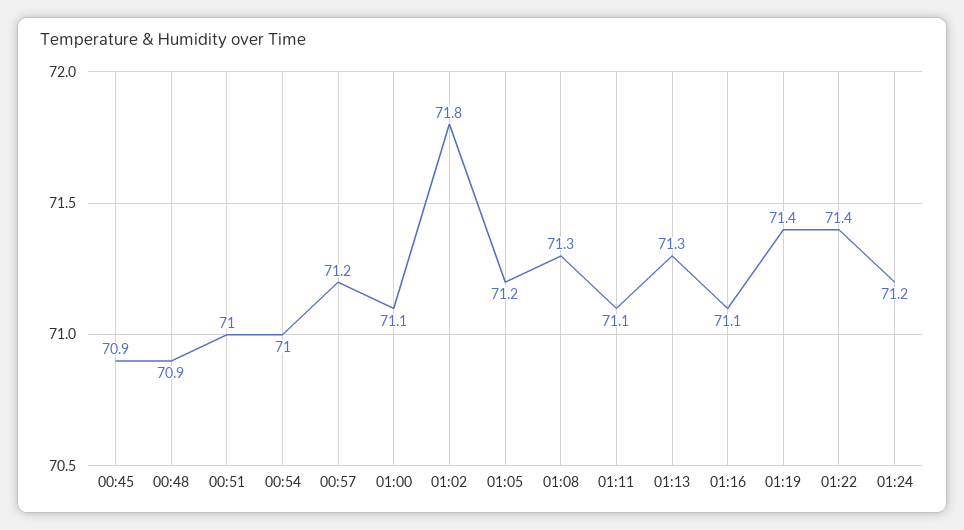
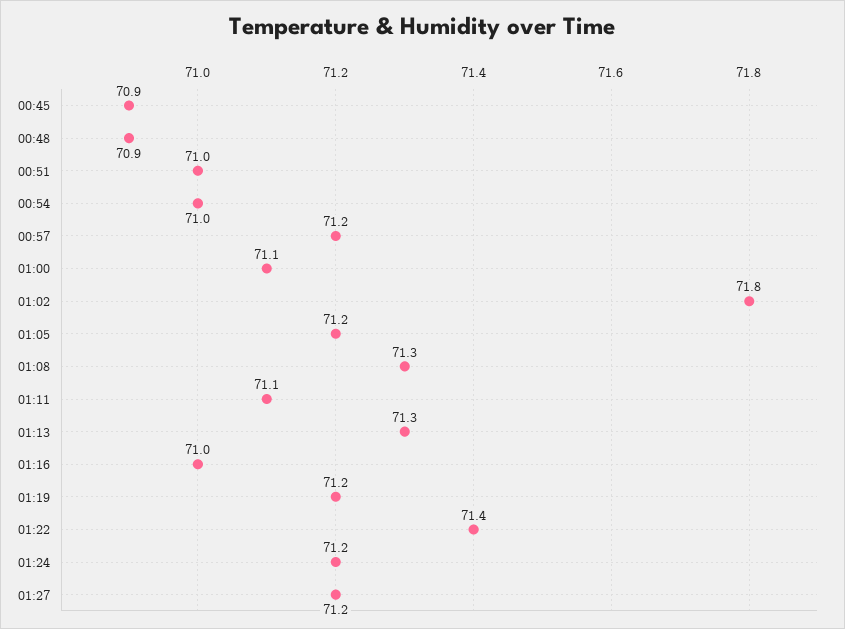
01:16: 71.1 -> 71
01:19: 71.4 -> 71.2
01:27: none -> 71.2

